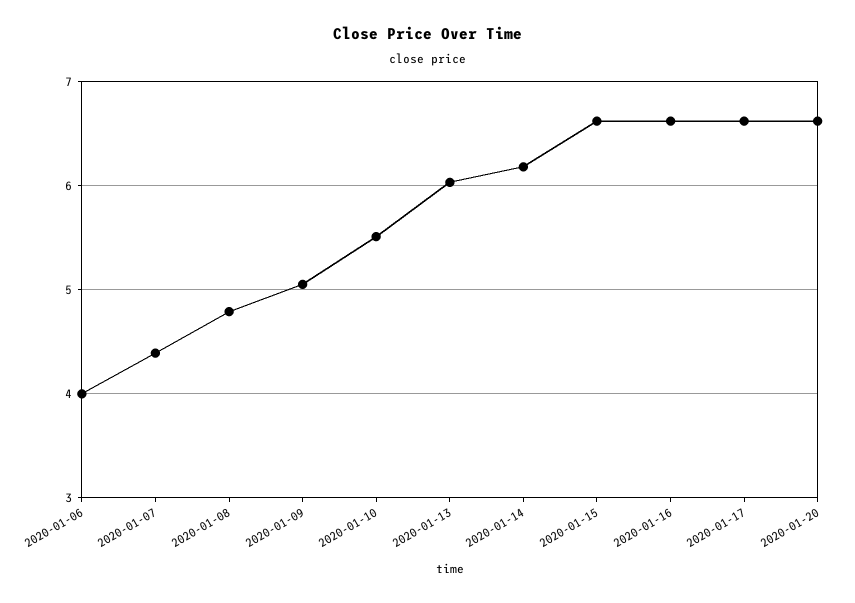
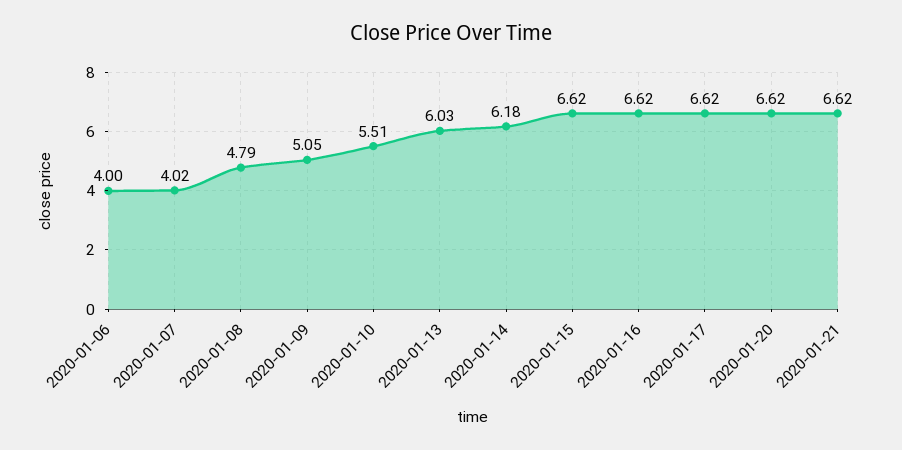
2020-01-07: 4.4 -> 4.02
2020-01-21: none -> 6.62

